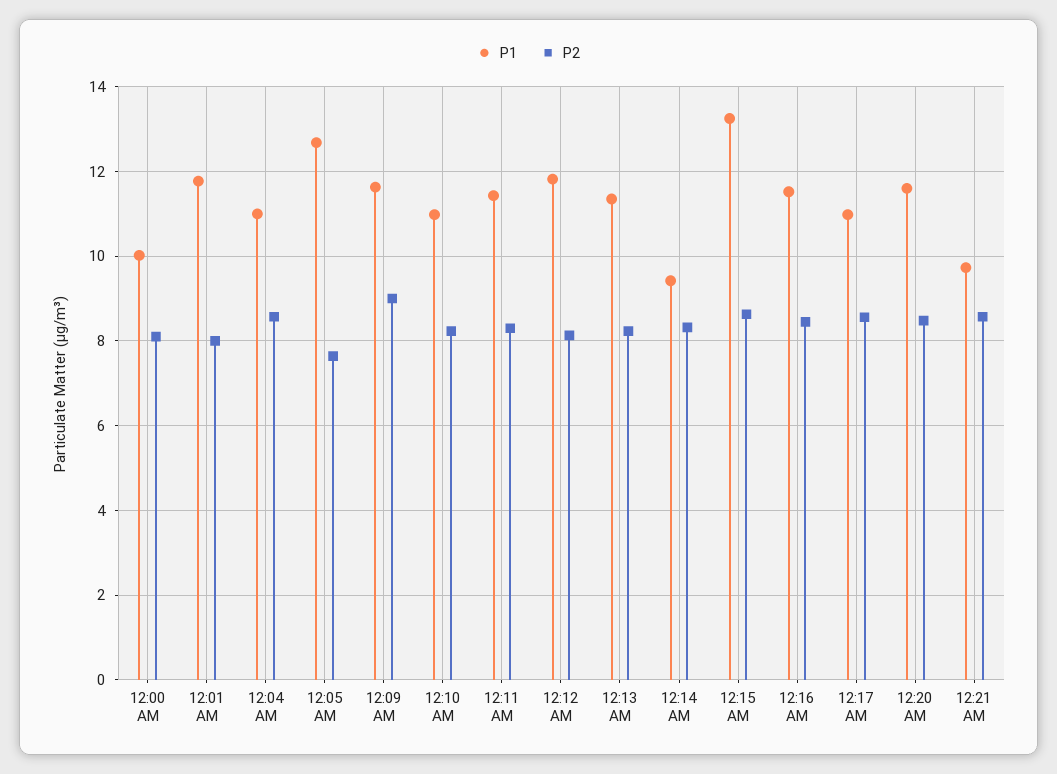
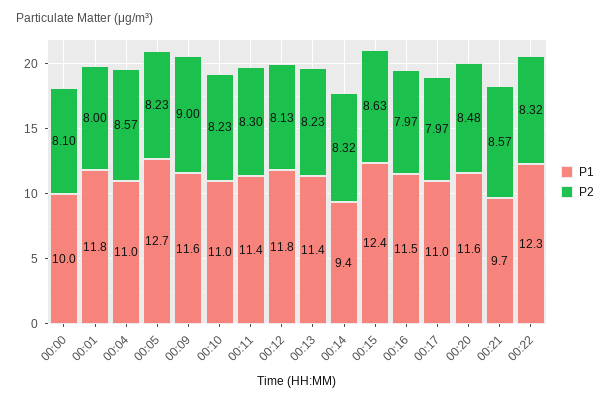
P2, 12:05 AM: 7.6 -> 8.23
P1, 12:15 AM: 13.2 -> 12.4
P2, 12:16 AM: 8.4 -> 7.97
P2, 12:17 AM: 8.6 -> 7.97
P1, 00:22: none -> 12.3
P2, 00:22: none -> 8.32

